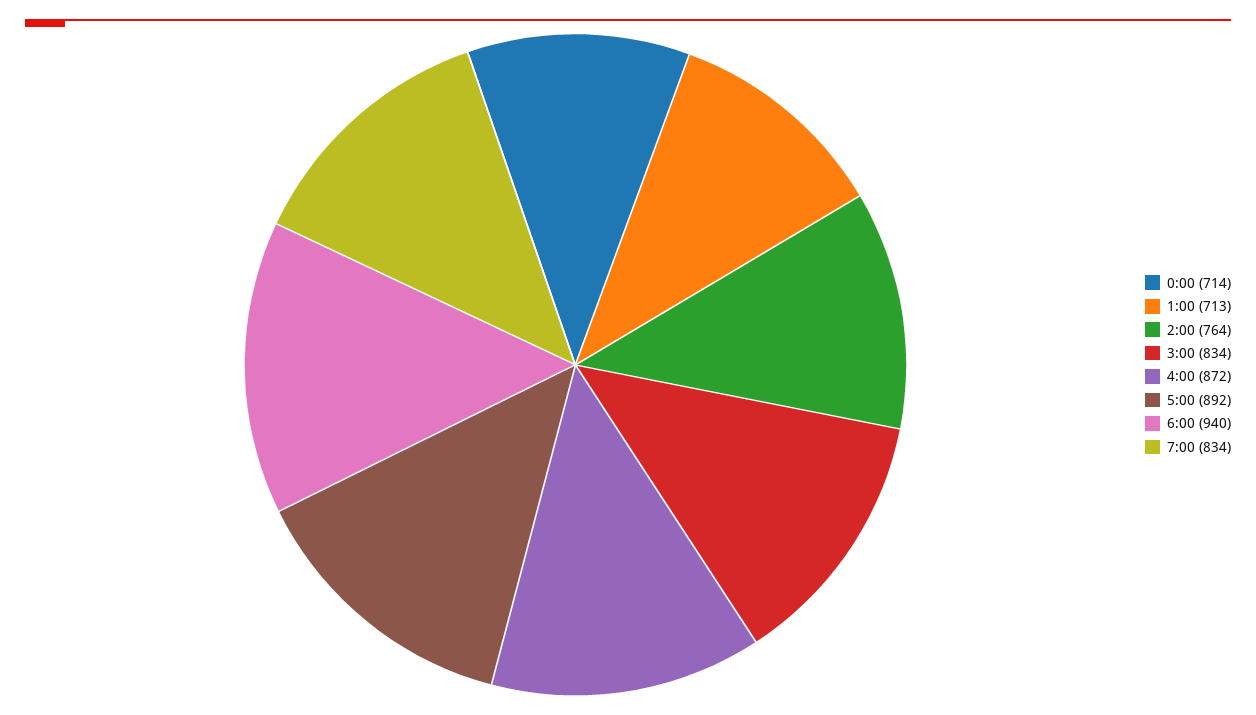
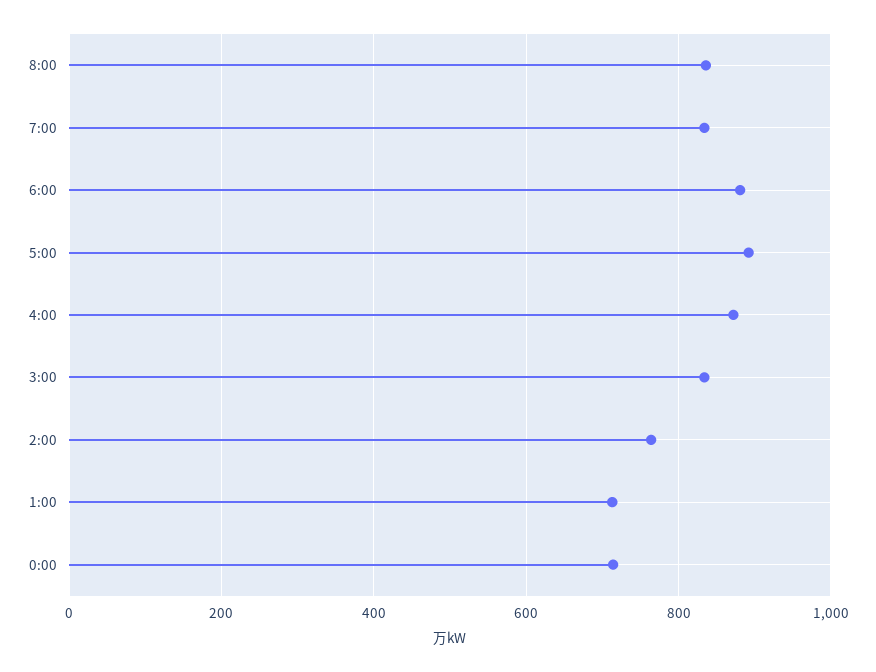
6:00: 940 -> 880
8:00: none -> 840

